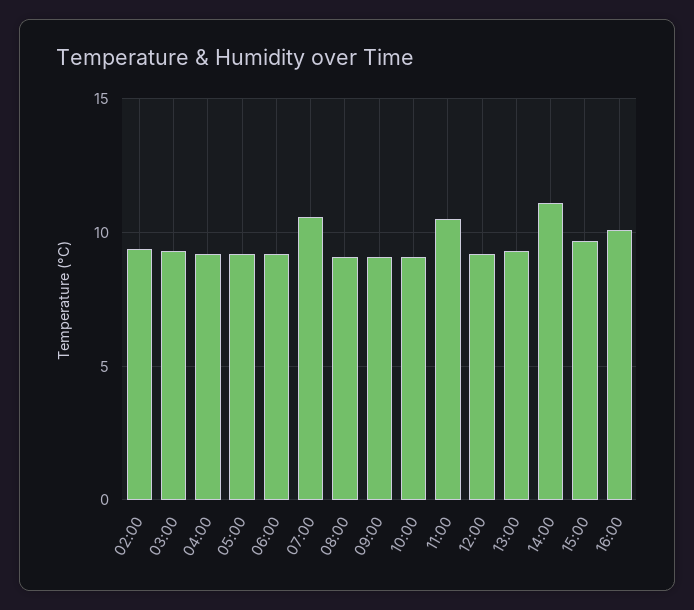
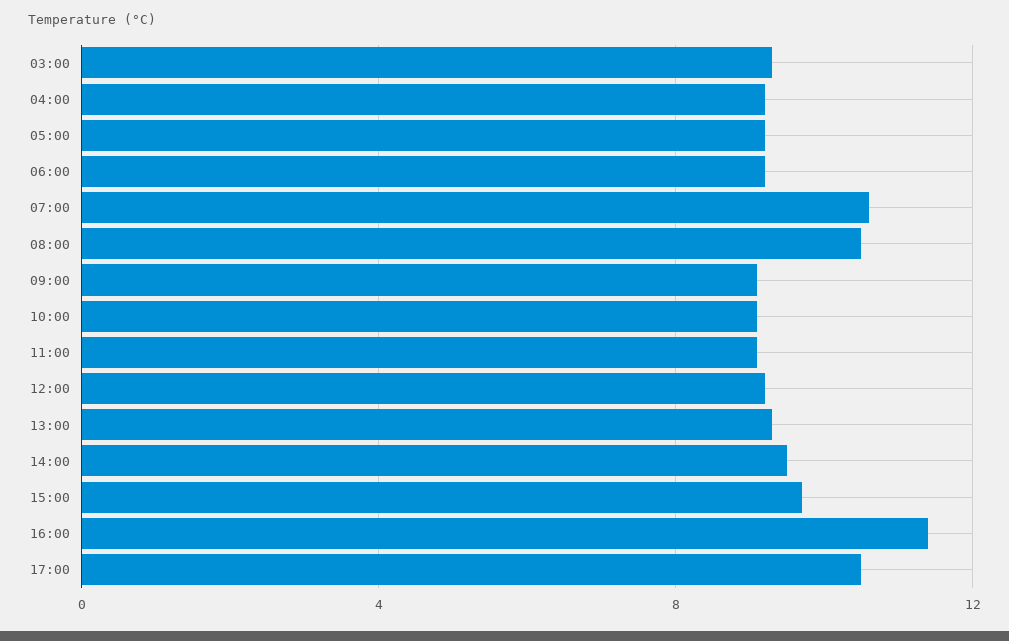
02:00: 9.5 -> none
08:00: 9 -> 10.5
11:00: 10.5 -> 9
14:00: 11 -> 9.5
16:00: 10 -> 11.5
17:00: none -> 10.5

